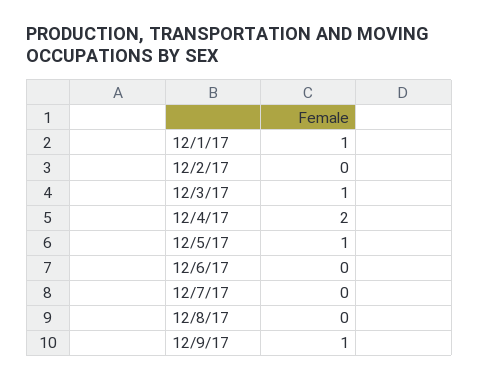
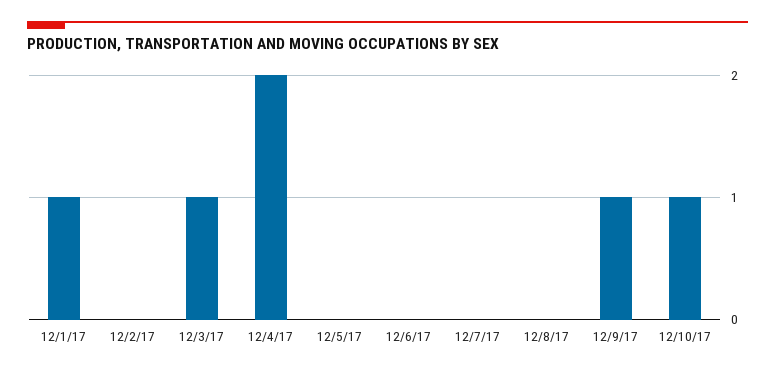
12/5/17: 1 -> 0
12/10/17: none -> 1

